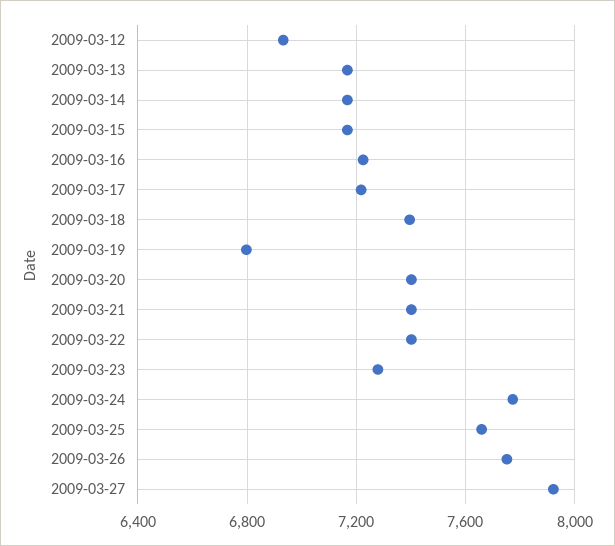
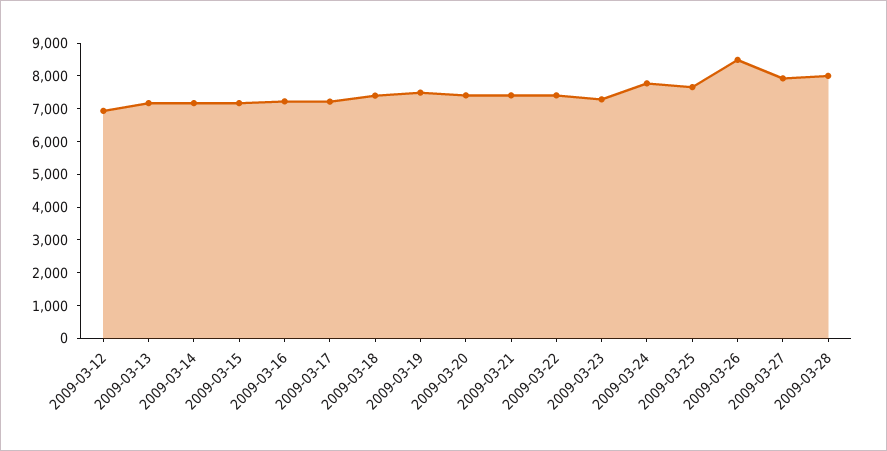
2009-03-19: 6800 -> 7500
2009-03-26: 7750 -> 8500
2009-03-28: none -> 8000

